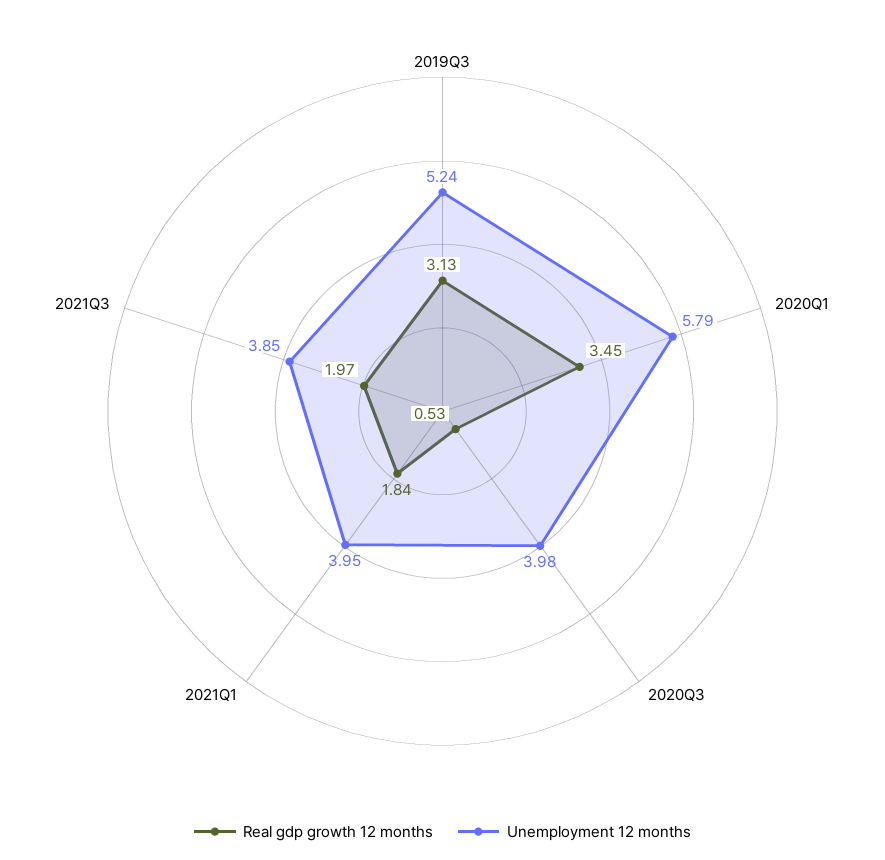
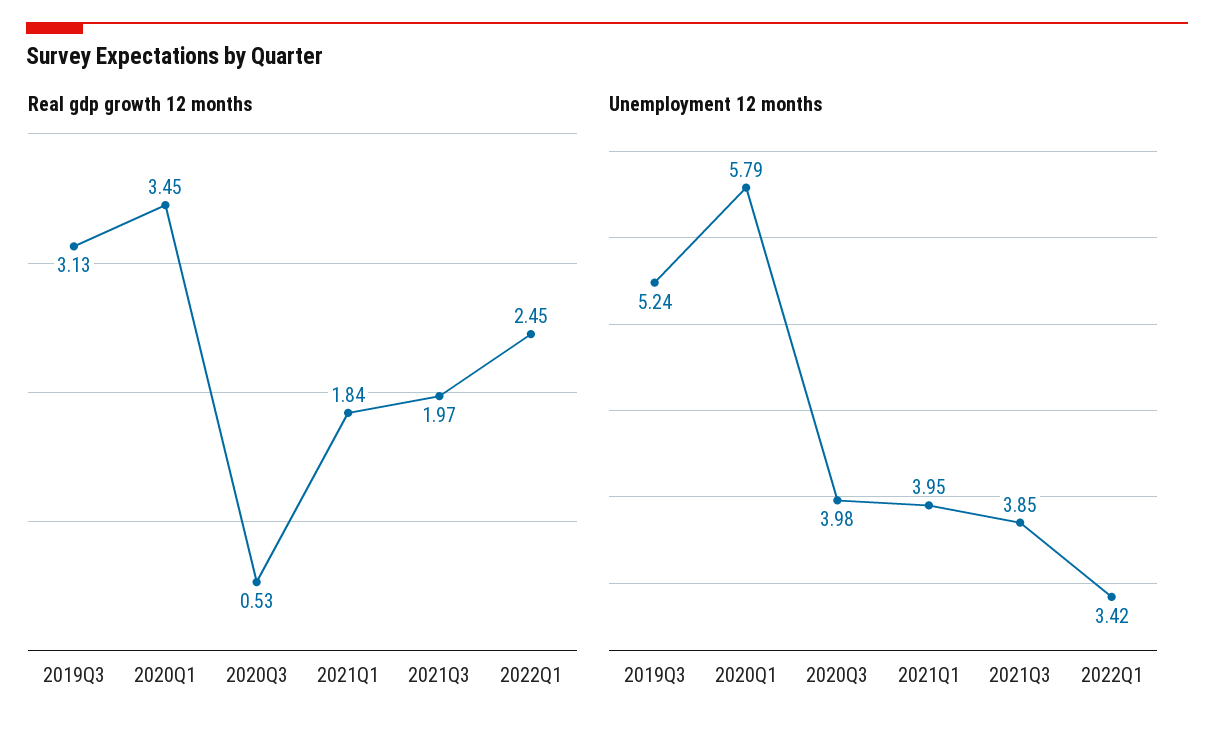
Real gdp growth 12 months, 2022Q1: none -> 2.45
Unemployment 12 months, 2022Q1: none -> 3.42

